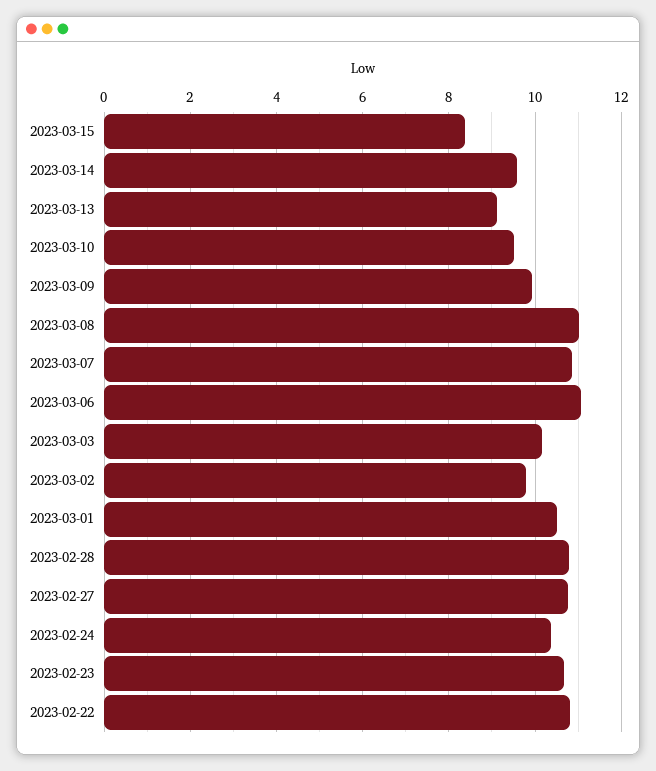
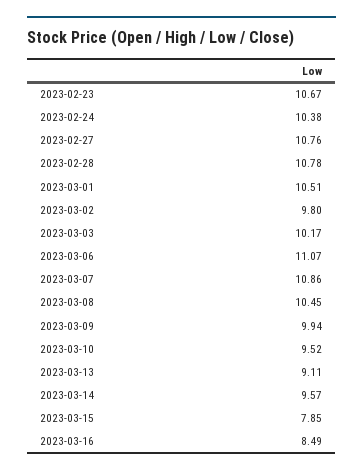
2023-03-15: 8.4 -> 7.85
2023-03-08: 11 -> 10.45
2023-02-22: 10.8 -> none
2023-03-16: none -> 8.49

